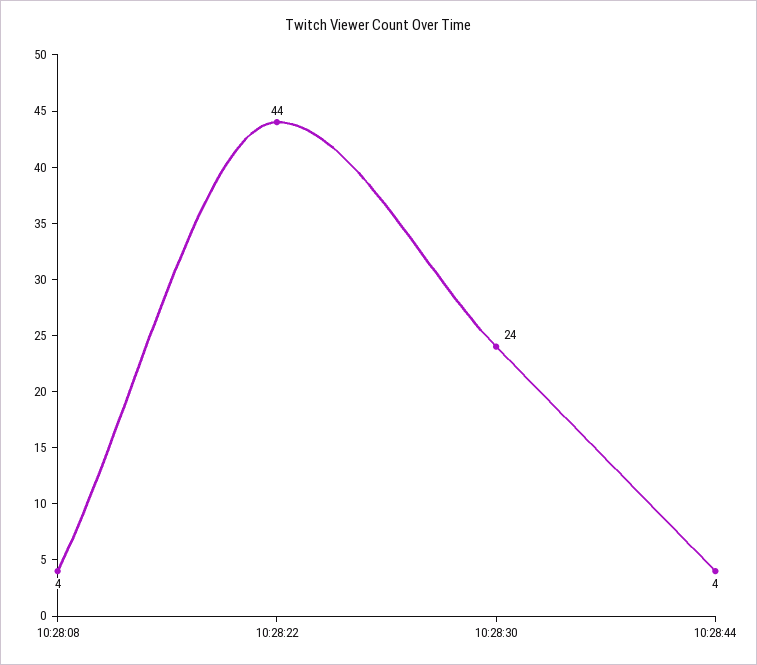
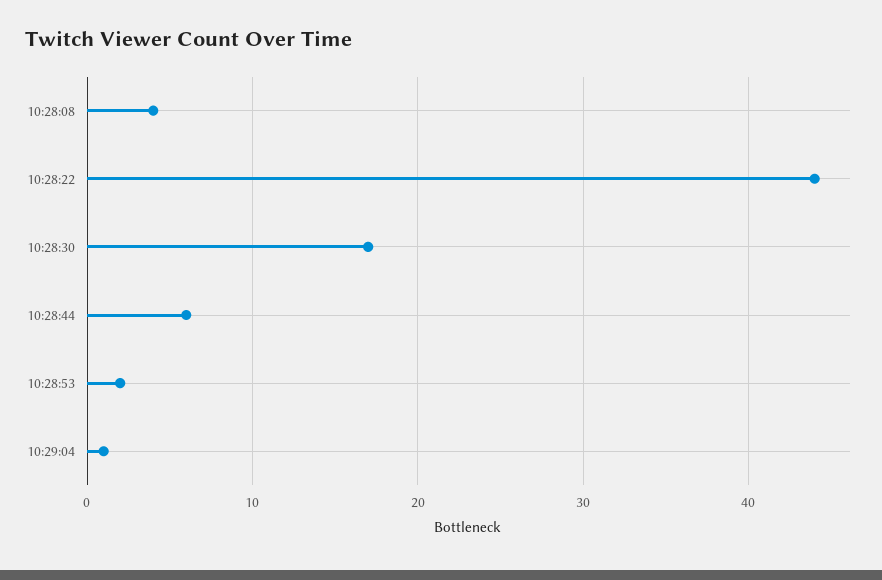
10:28:30: 24 -> 17
10:28:44: 4 -> 6
10:28:53: none -> 2
10:29:04: none -> 1

